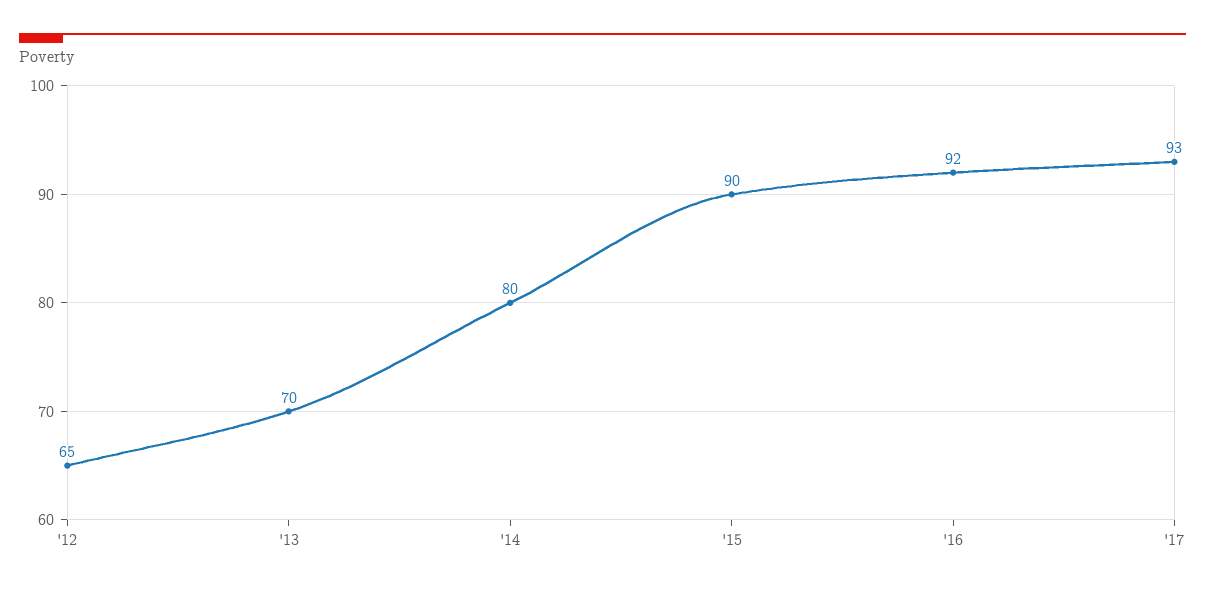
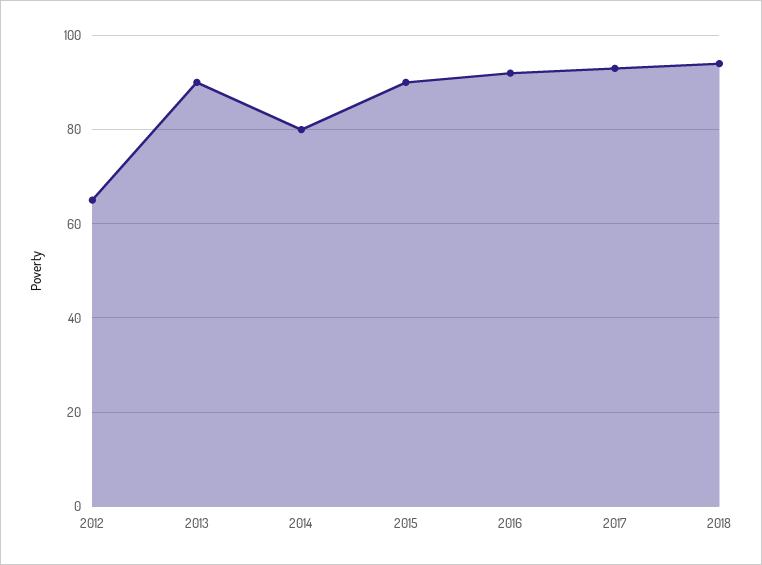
'13: 70 -> 90
2018: none -> 95

